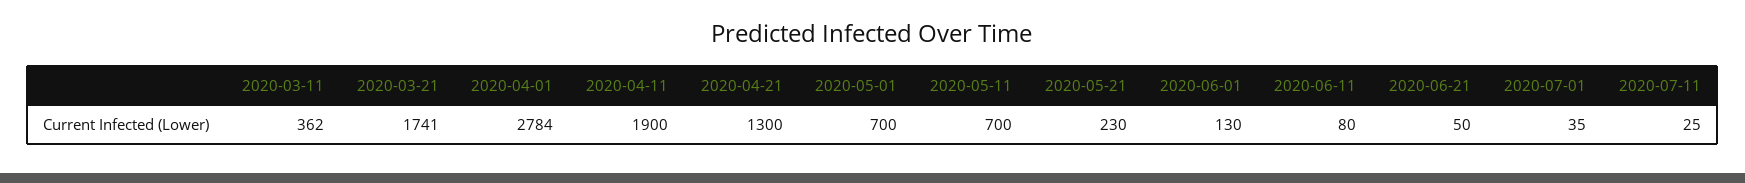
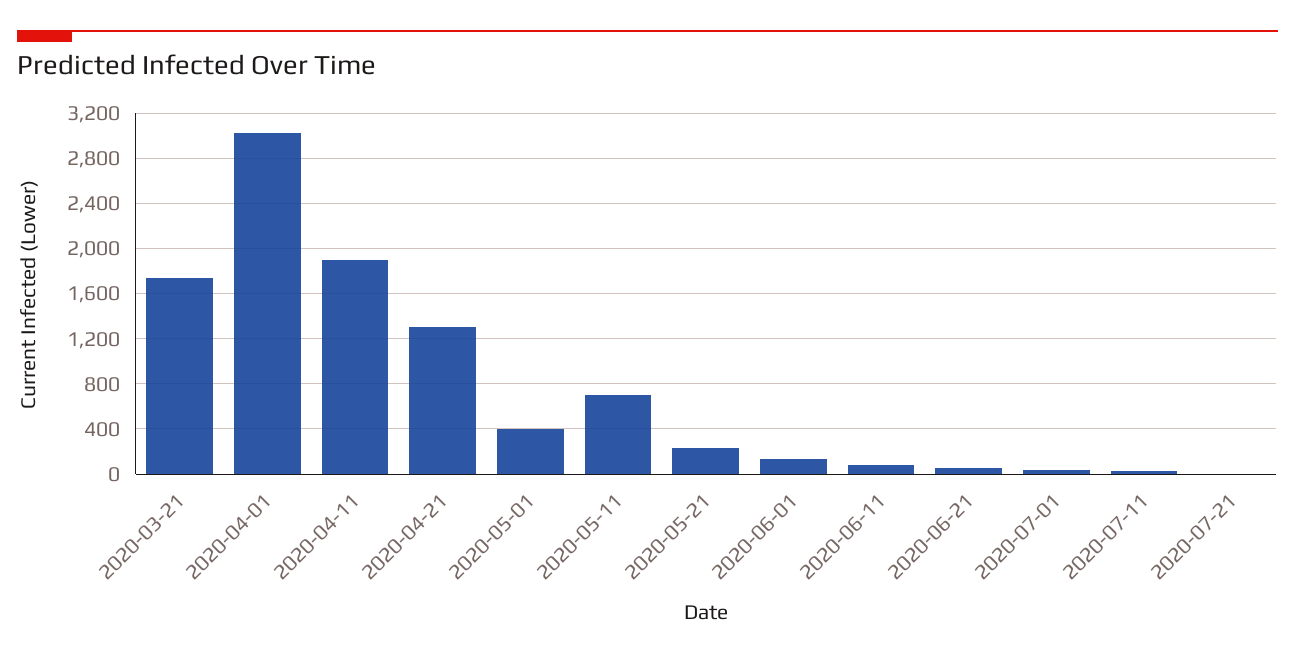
2020-03-11: 362 -> none
2020-04-01: 2784 -> 3000
2020-05-01: 700 -> 400
2020-07-21: none -> 0

